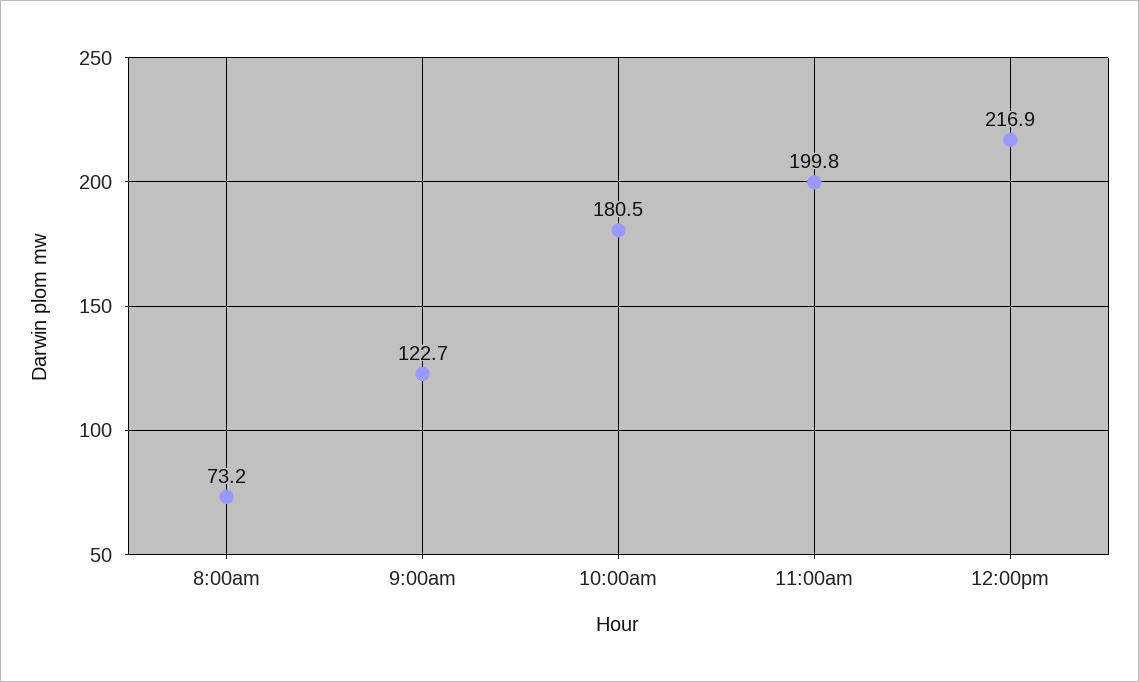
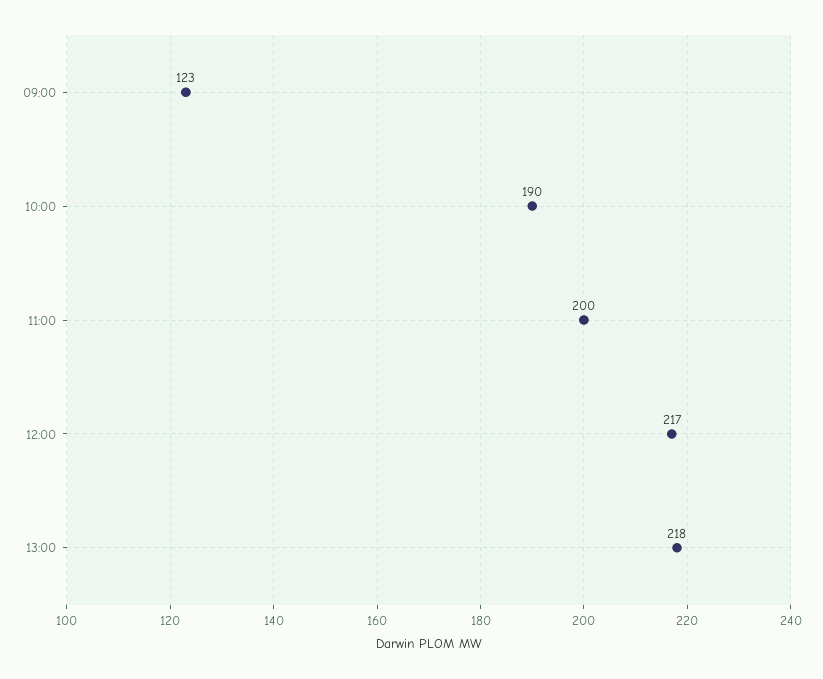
8:00am: 73.2 -> none
10:00am: 180.5 -> 190
13:00: none -> 218

